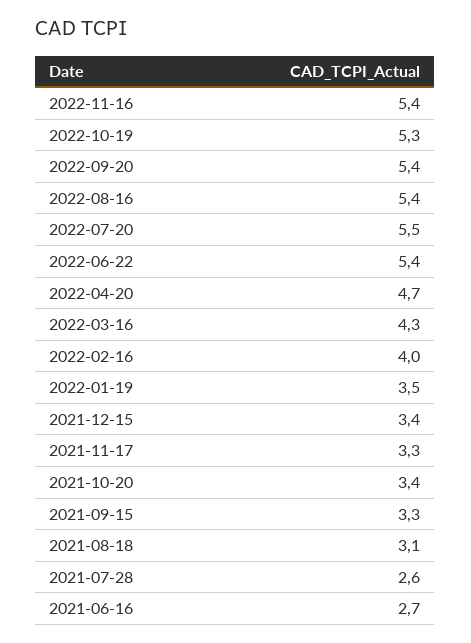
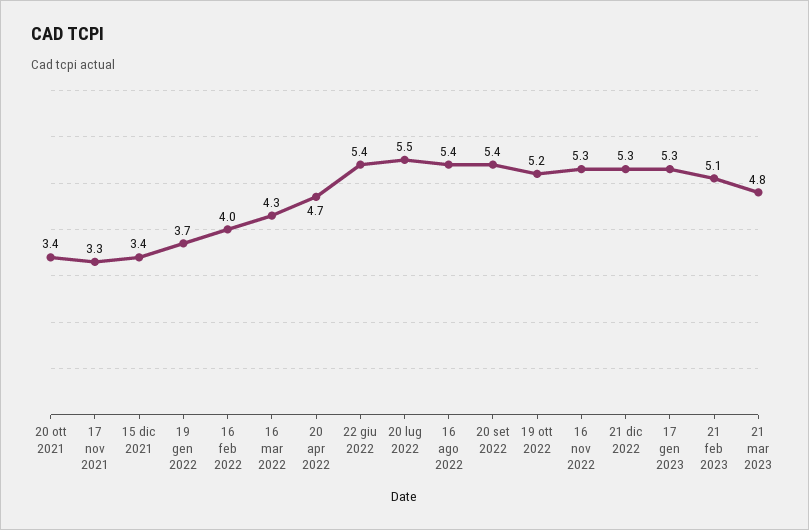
2022-11-16: 5.4 -> 5.3
2022-10-19: 5.3 -> 5.2
2022-01-19: 3.5 -> 3.7
2021-09-15: 3.3 -> none
2021-08-18: 3.1 -> none
2021-07-28: 2.6 -> none
2021-06-16: 2.7 -> none
21 dic 2022: none -> 5.3
17 gen 2023: none -> 5.3
21 feb 2023: none -> 5.1
21 mar 2023: none -> 4.8

